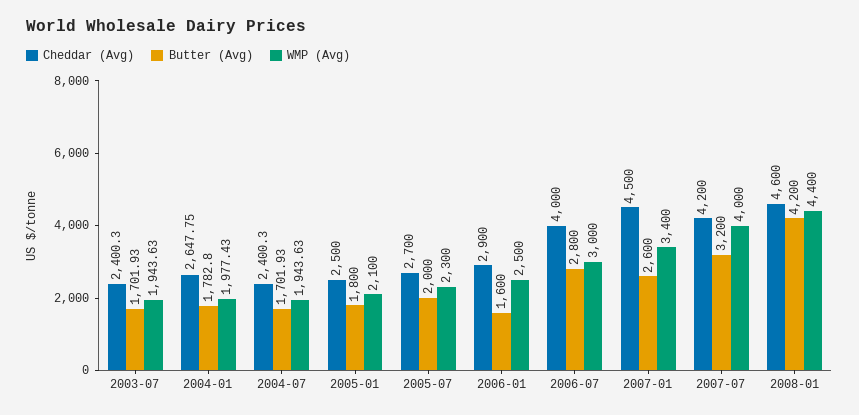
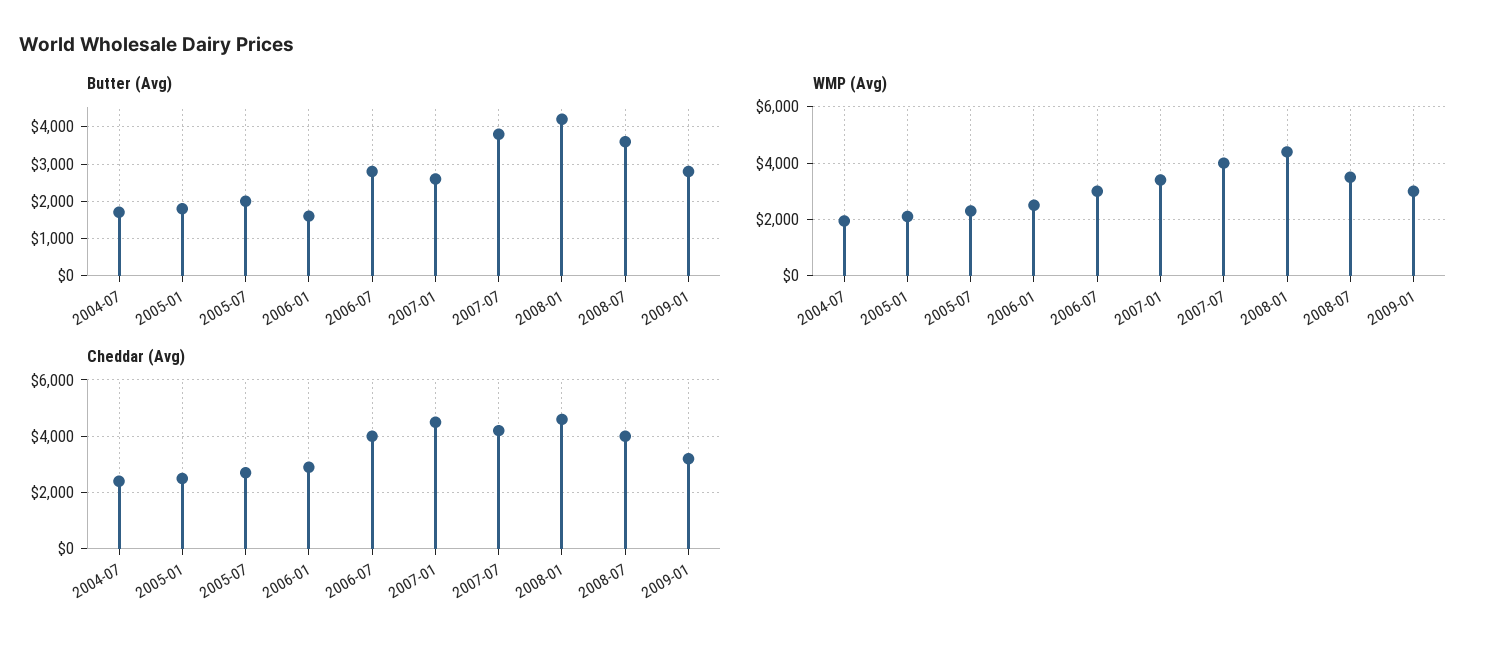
Cheddar (Avg), 2003-07: 2400.3 -> none
Butter (Avg), 2003-07: 1701.93 -> none
WMP (Avg), 2003-07: 1943.63 -> none
Cheddar (Avg), 2004-01: 2647.75 -> none
Butter (Avg), 2004-01: 1782.8 -> none
WMP (Avg), 2004-01: 1977.43 -> none
Butter (Avg), 2007-07: 3200 -> 3800
Butter (Avg), 2008-07: none -> 3600
Butter (Avg), 2009-01: none -> 2800
WMP (Avg), 2008-07: none -> 3500
WMP (Avg), 2009-01: none -> 3000
Cheddar (Avg), 2008-07: none -> 4000
Cheddar (Avg), 2009-01: none -> 3250

